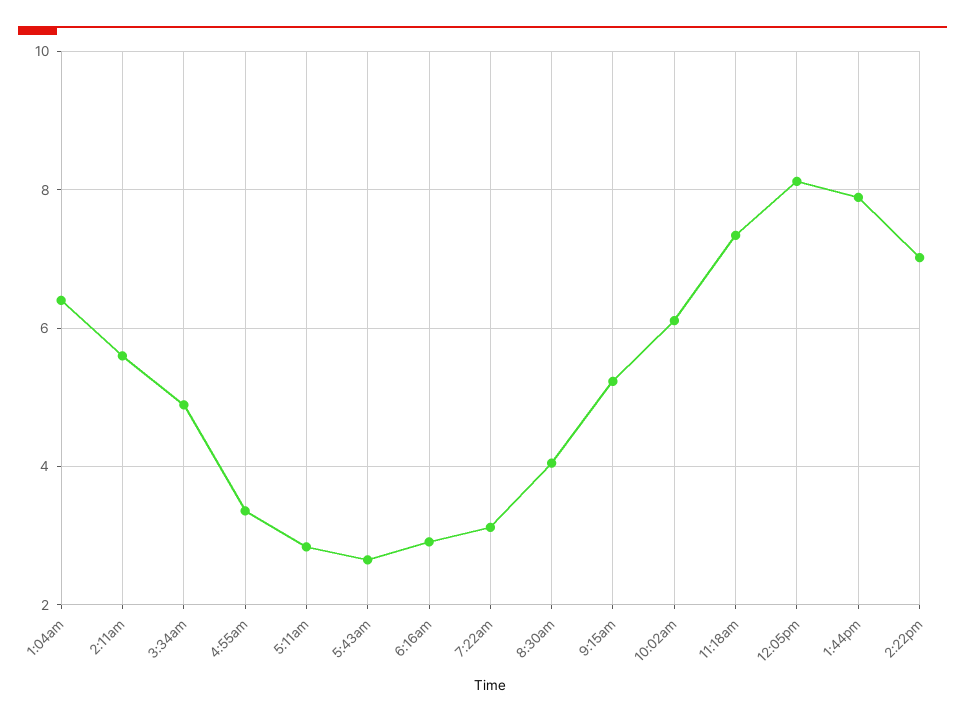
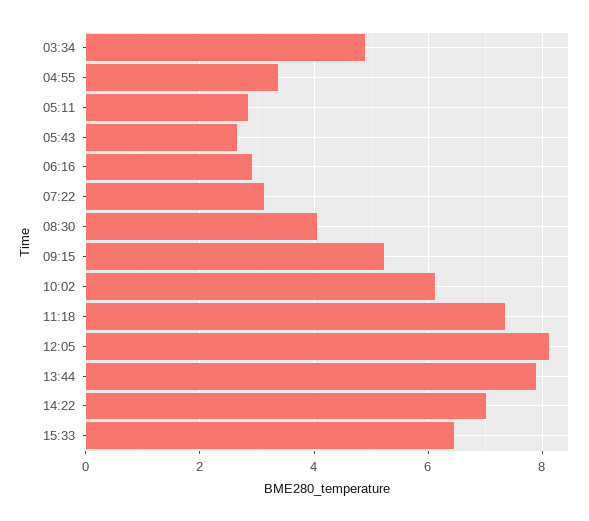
1:04am: 6.4 -> none
2:11am: 5.6 -> none
15:33: none -> 6.4

